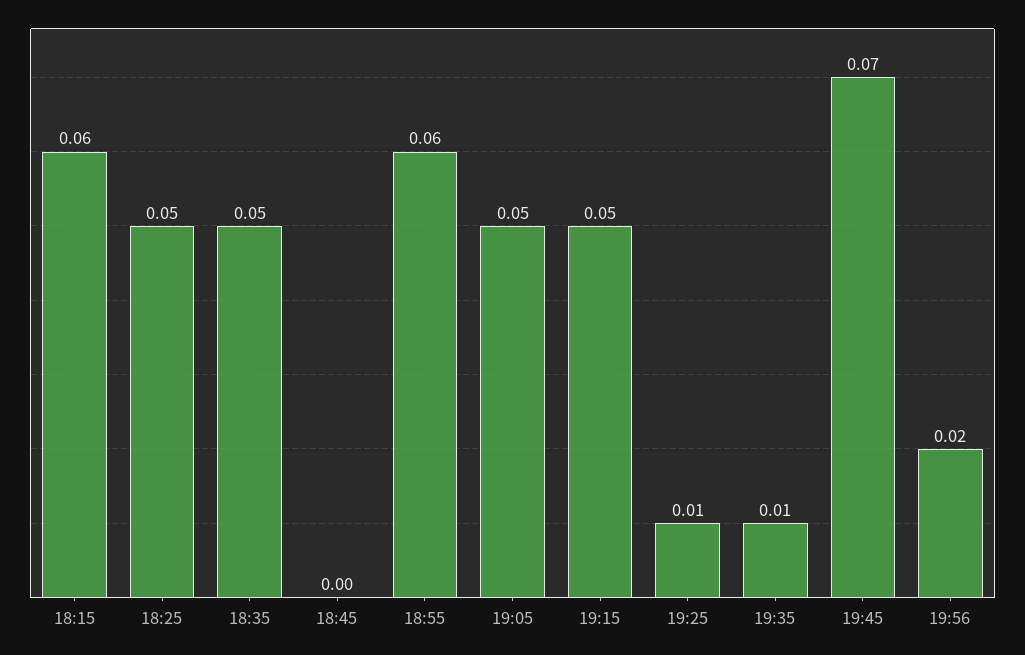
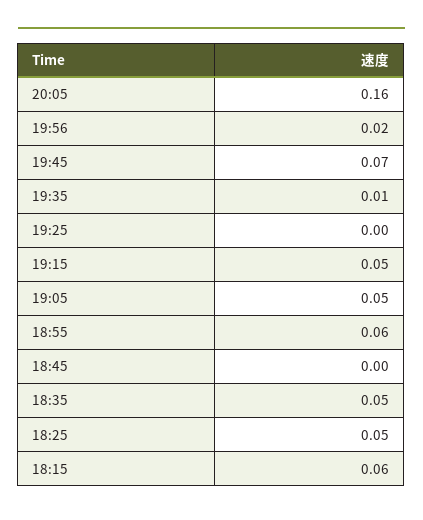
19:25: 0.01 -> 0
20:05: none -> 0.16

